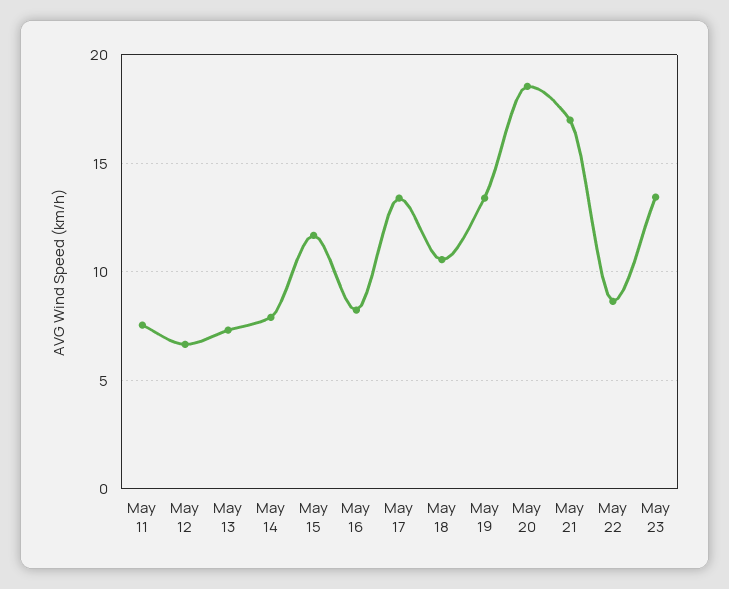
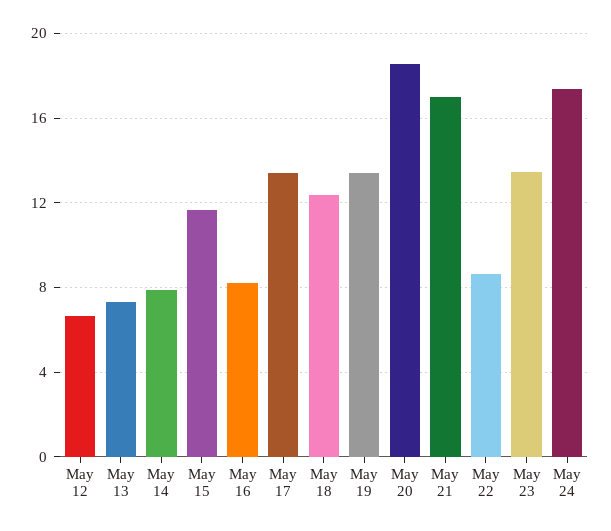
May 11: 7.5 -> none
May 18: 10.5 -> 12.5
May 24: none -> 17.5

